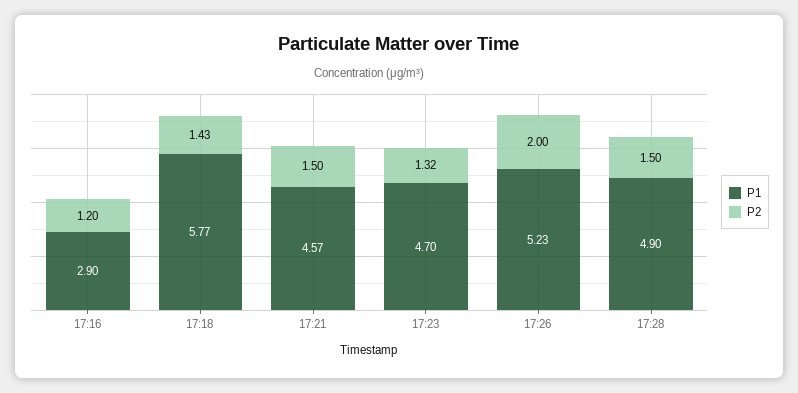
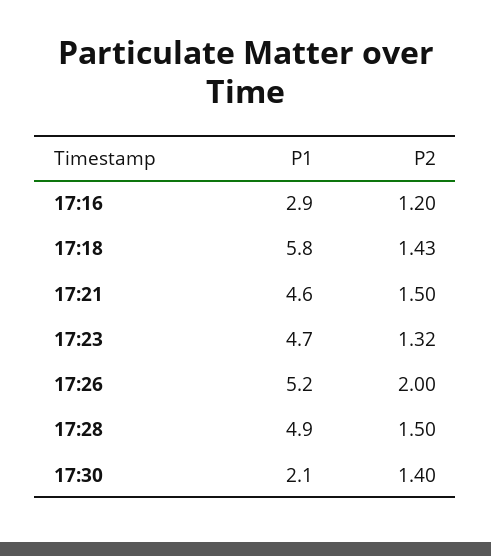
P1, 17:30: none -> 2.1
P2, 17:30: none -> 1.4

